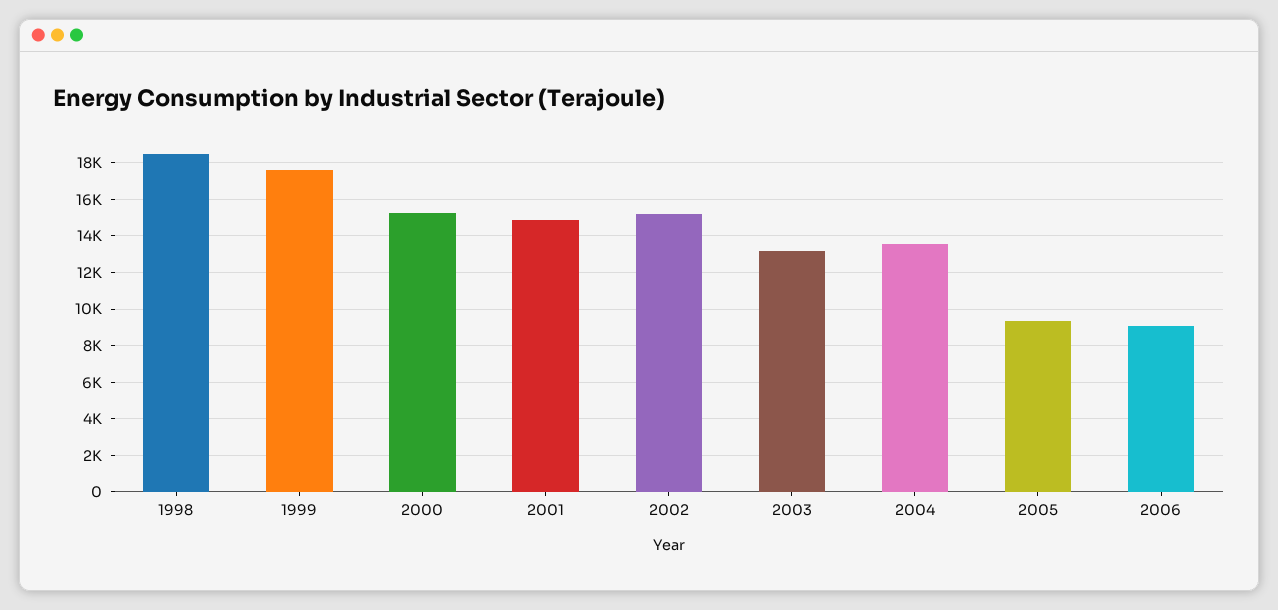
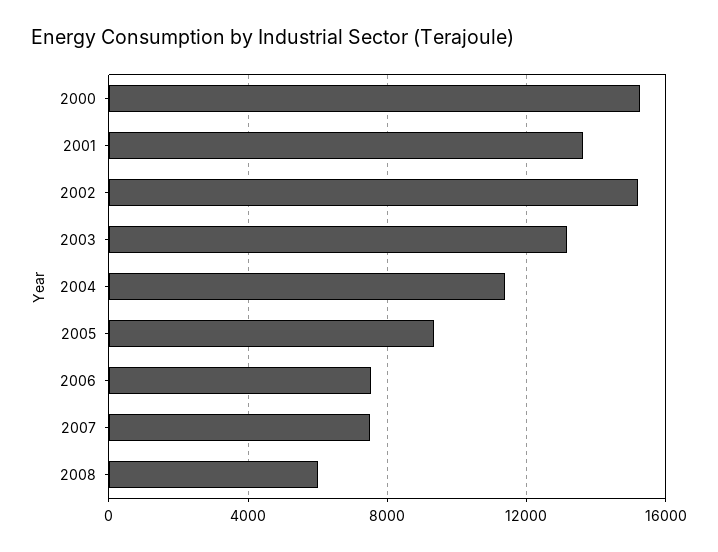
1998: 18500 -> none
1999: 17500 -> none
2001: 15000 -> 13500
2004: 13500 -> 11500
2006: 9000 -> 7500
2007: none -> 7500
2008: none -> 6000

